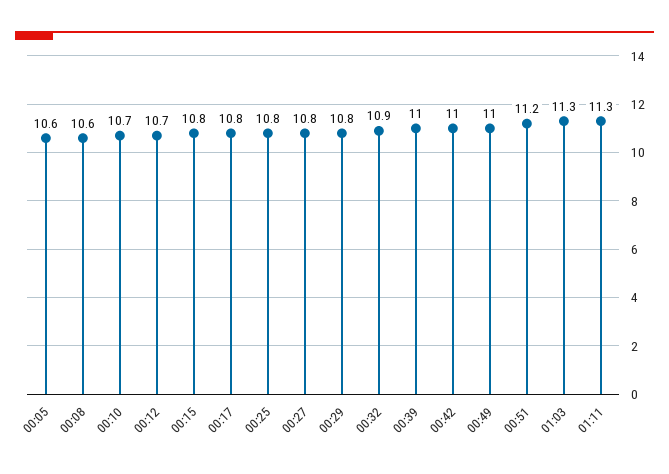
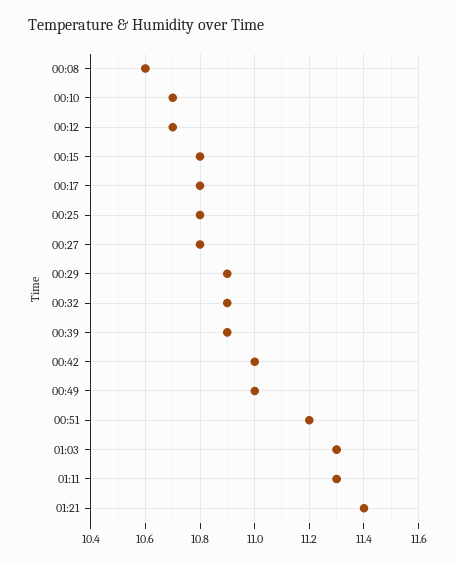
00:05: 10.6 -> none
00:29: 10.8 -> 10.9
00:39: 11 -> 10.9
01:21: none -> 11.4

